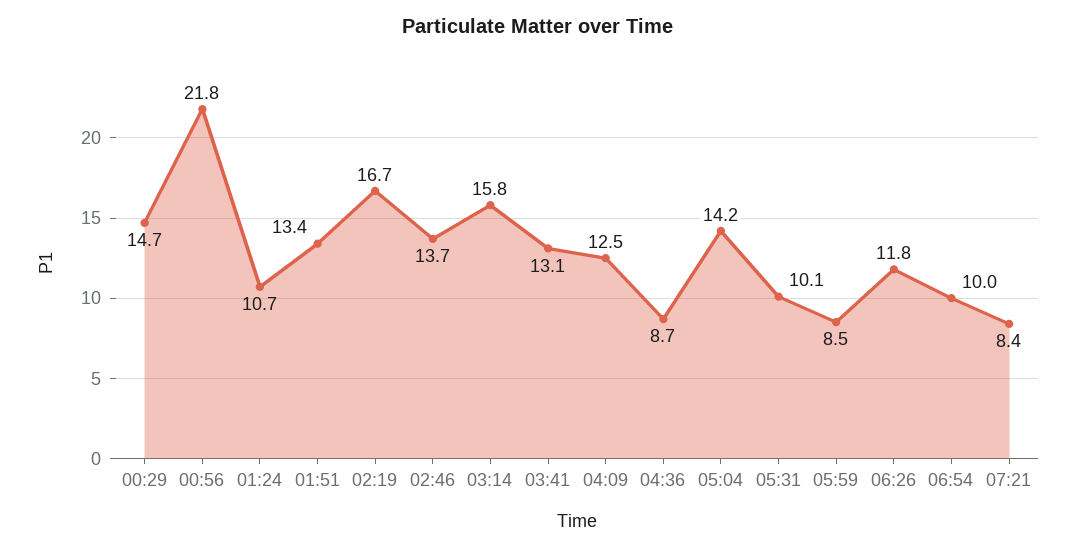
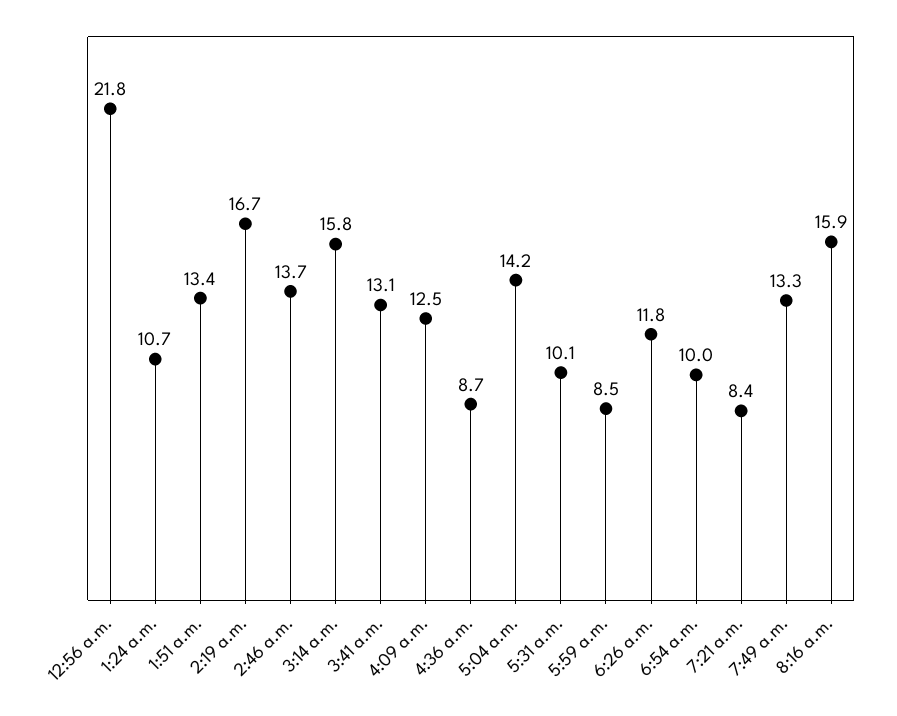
00:29: 14.7 -> none
7:49 a.m.: none -> 13.3
8:16 a.m.: none -> 15.9

